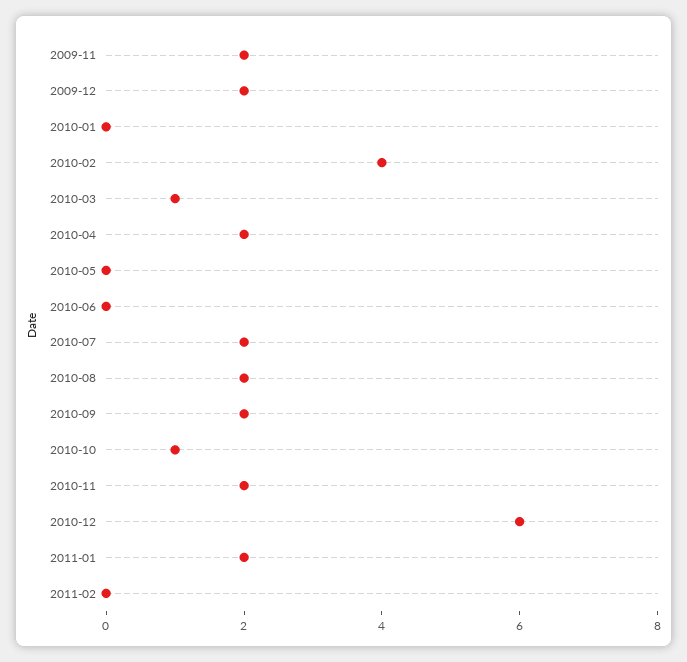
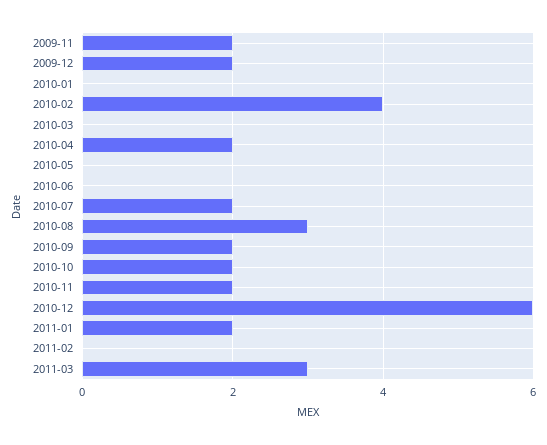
2010-03: 1 -> 0
2010-08: 2 -> 3
2010-10: 1 -> 2
2011-03: none -> 3

